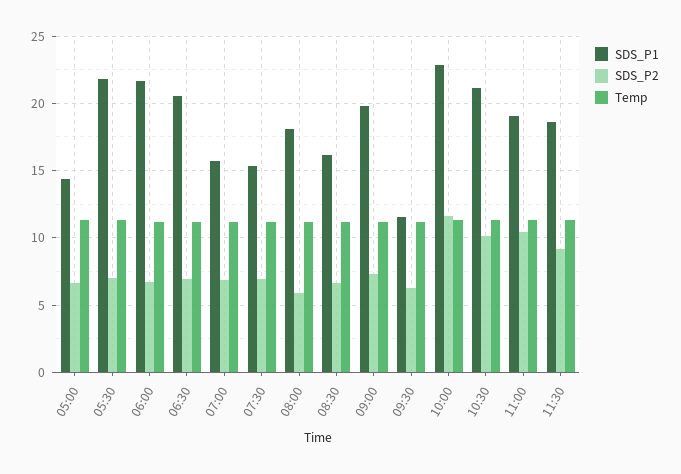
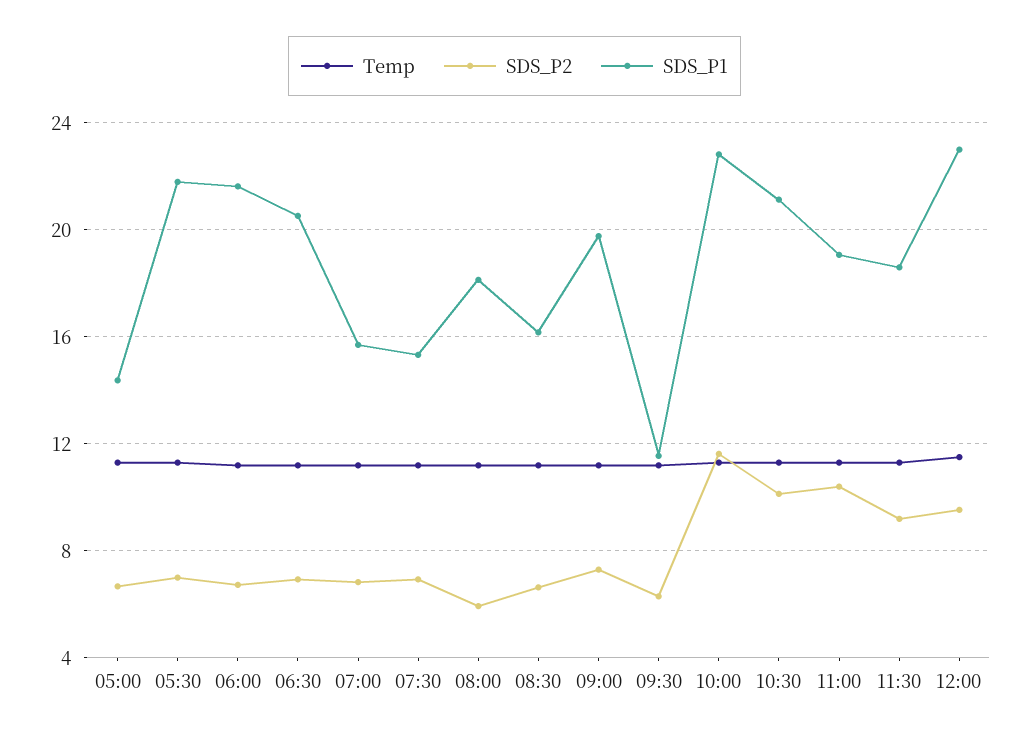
Temp, 12:00: none -> 11.5
SDS_P2, 12:00: none -> 9.5
SDS_P1, 12:00: none -> 23

